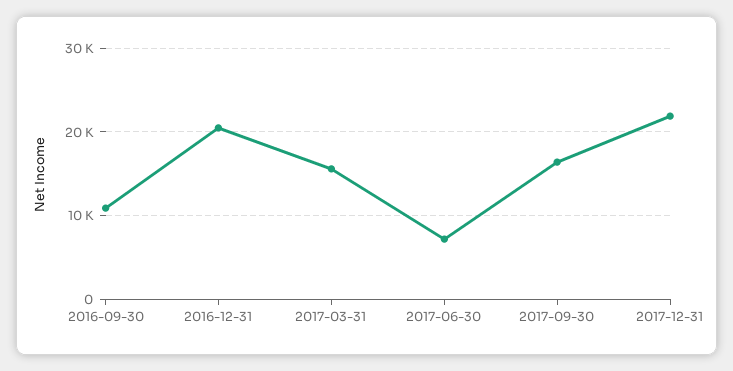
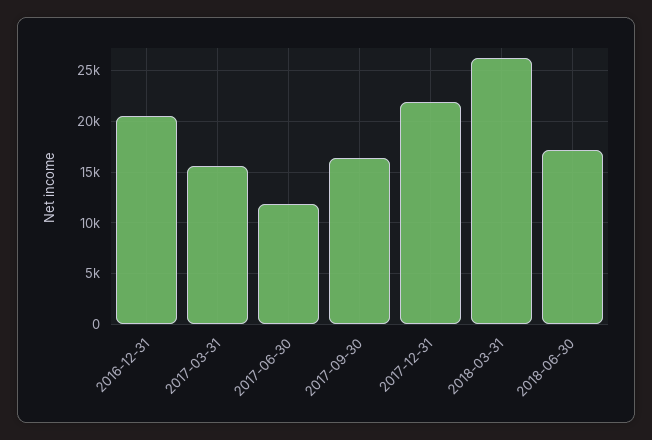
2016-09-30: 11000 -> none
2017-06-30: 7000 -> 12000
2018-03-31: none -> 26000
2018-06-30: none -> 17000

